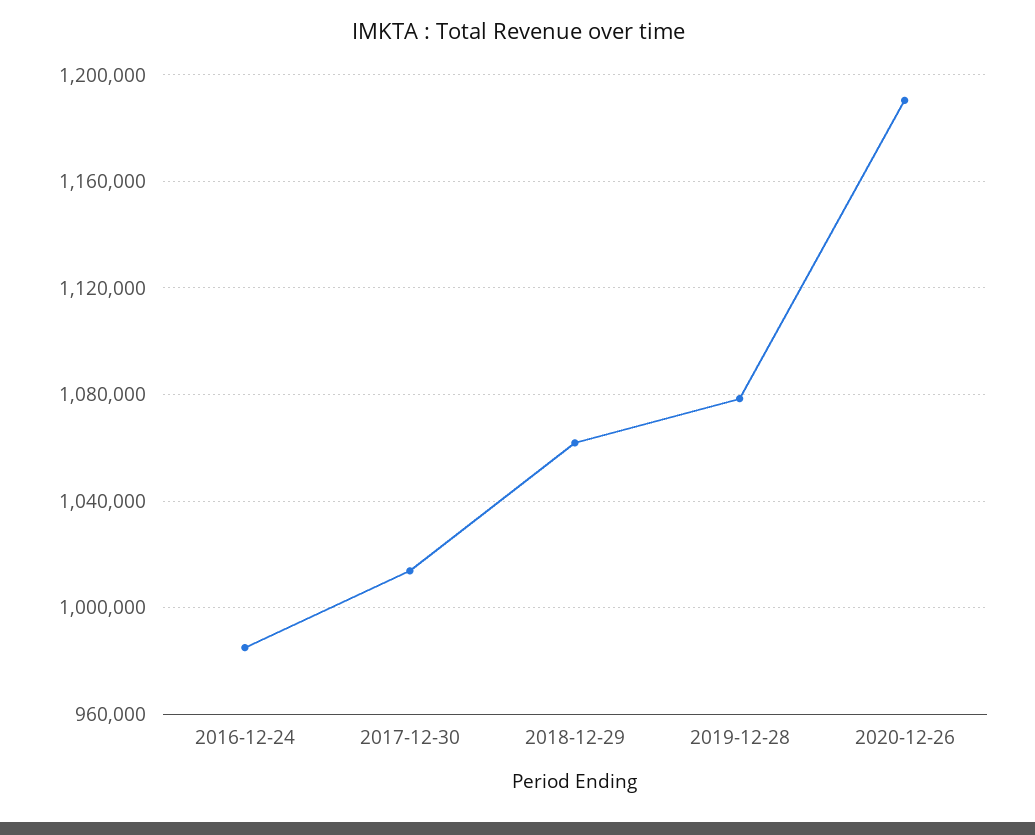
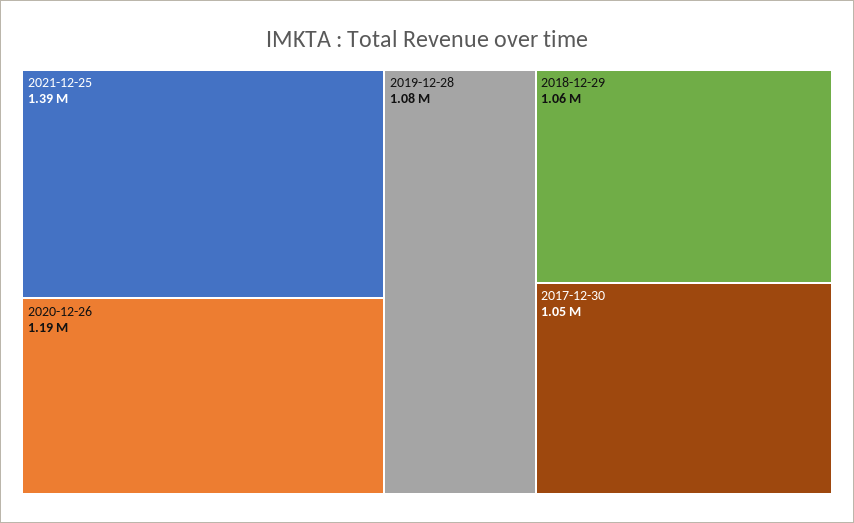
2016-12-24: 985000 -> none
2017-12-30: 1015000 -> 1050000
2021-12-25: none -> 1390000

